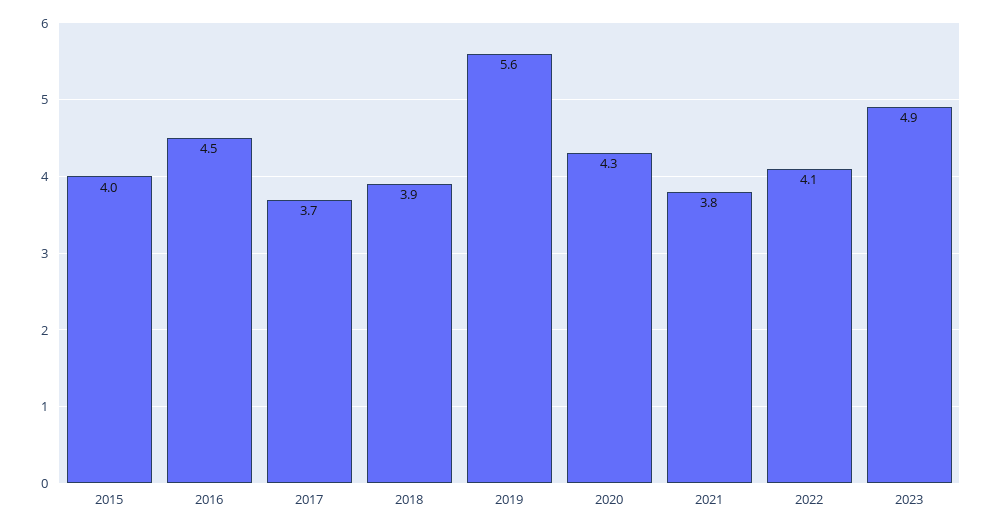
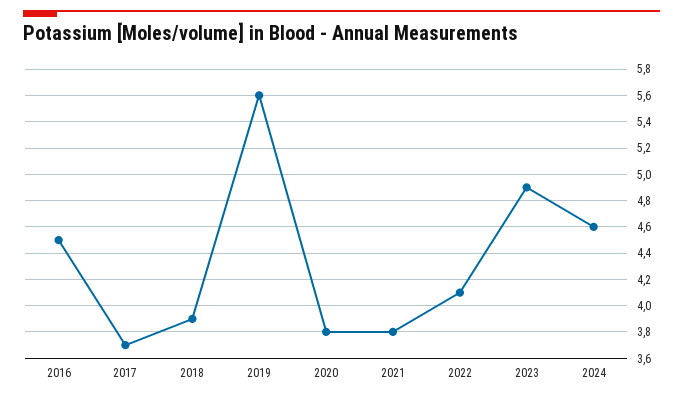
2015: 4 -> none
2020: 4.3 -> 3.8
2024: none -> 4.6

